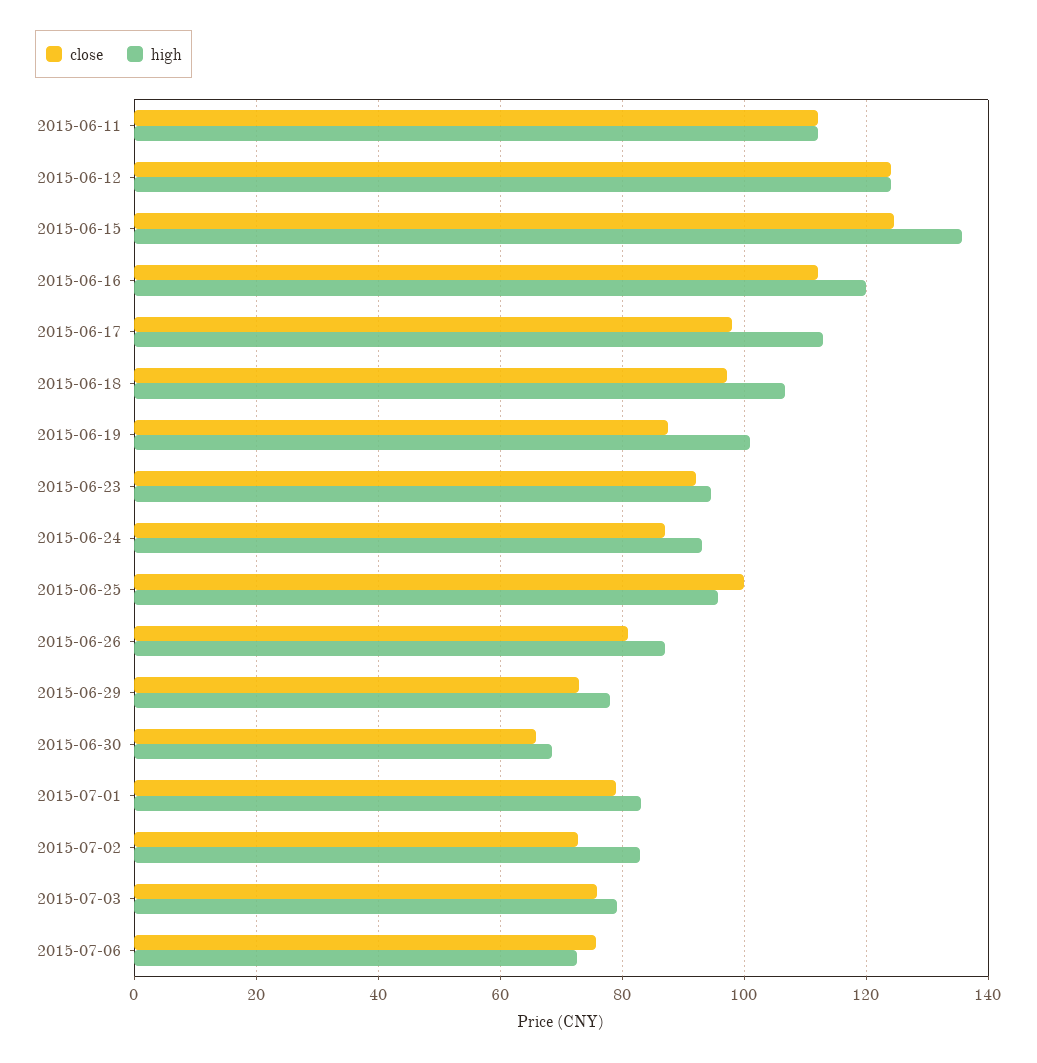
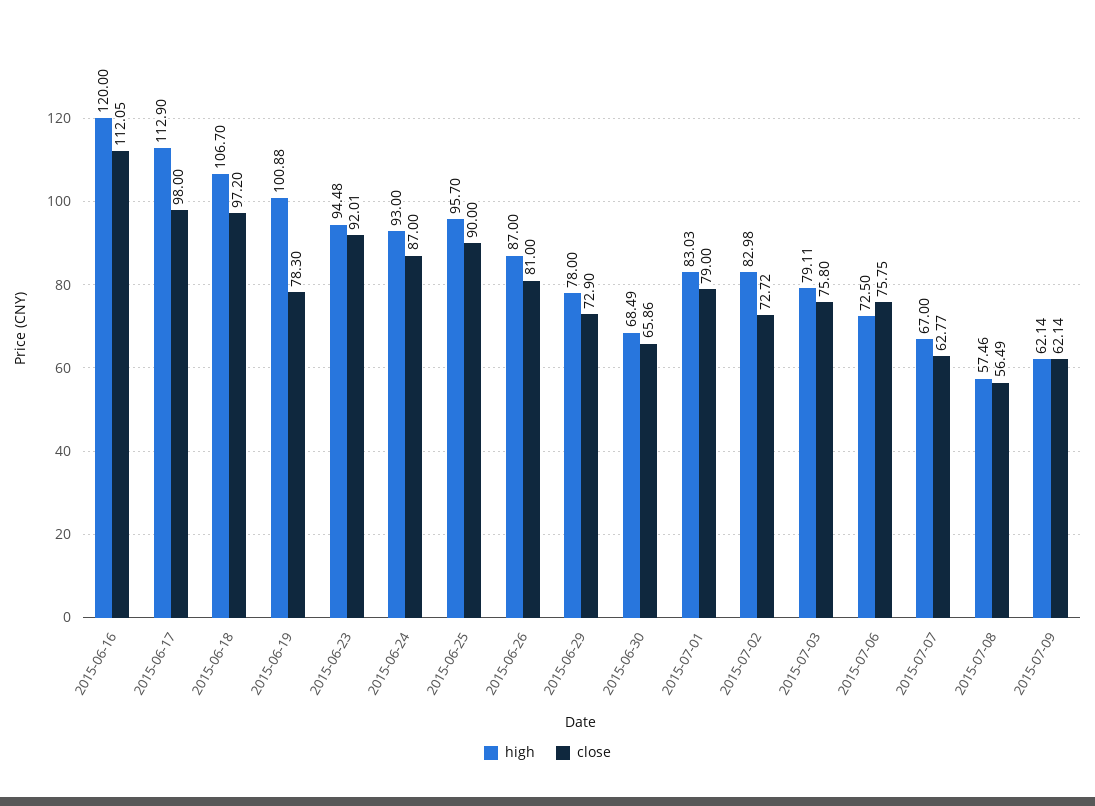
close, 2015-06-11: 112 -> none
high, 2015-06-11: 112 -> none
close, 2015-06-12: 124 -> none
high, 2015-06-12: 124 -> none
close, 2015-06-15: 124 -> none
high, 2015-06-15: 136 -> none
close, 2015-06-19: 88 -> 78.3
close, 2015-06-25: 100 -> 90
high, 2015-07-07: none -> 67
close, 2015-07-07: none -> 62.77
high, 2015-07-08: none -> 57.46
close, 2015-07-08: none -> 56.49
high, 2015-07-09: none -> 62.14
close, 2015-07-09: none -> 62.14

